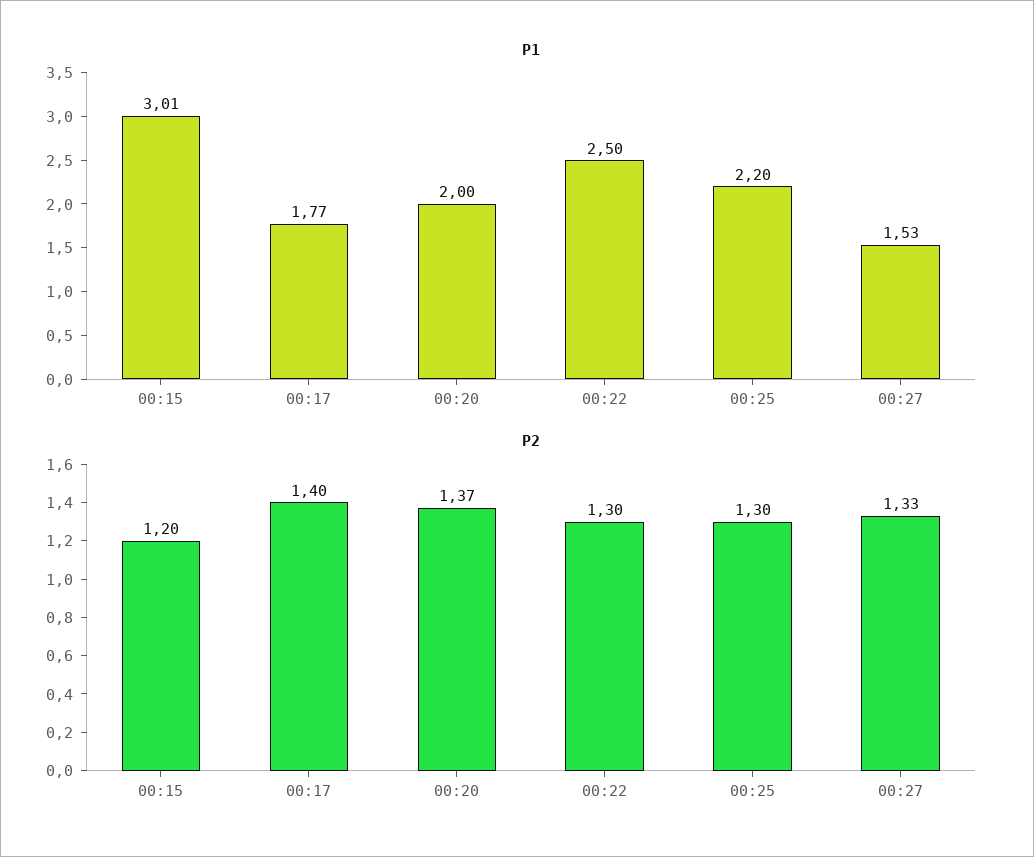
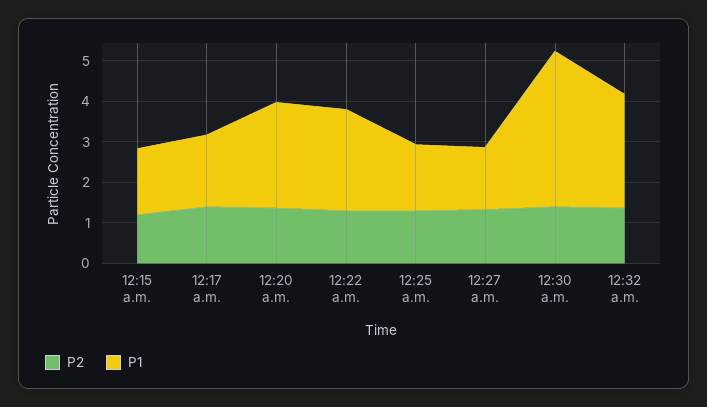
P1, 00:15: 3.01 -> 1.6
P1, 00:20: 2 -> 2.6
P1, 00:25: 2.2 -> 1.6
P2, 12:30 a.m.: none -> 1.4
P1, 12:30 a.m.: none -> 3.8
P2, 12:32 a.m.: none -> 1.4
P1, 12:32 a.m.: none -> 2.8

